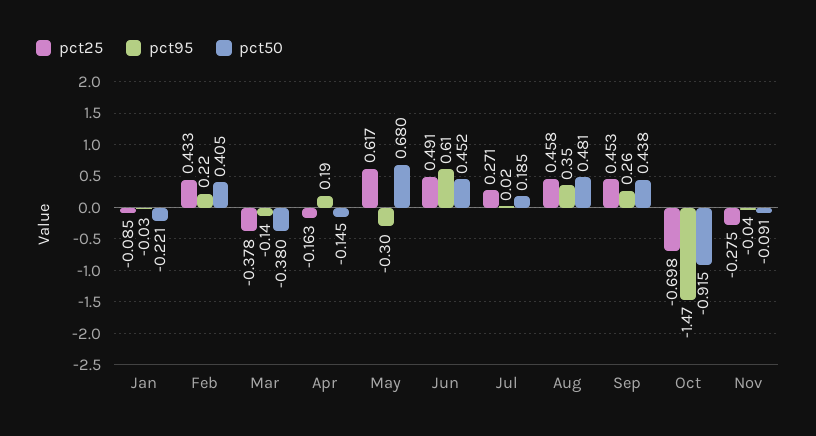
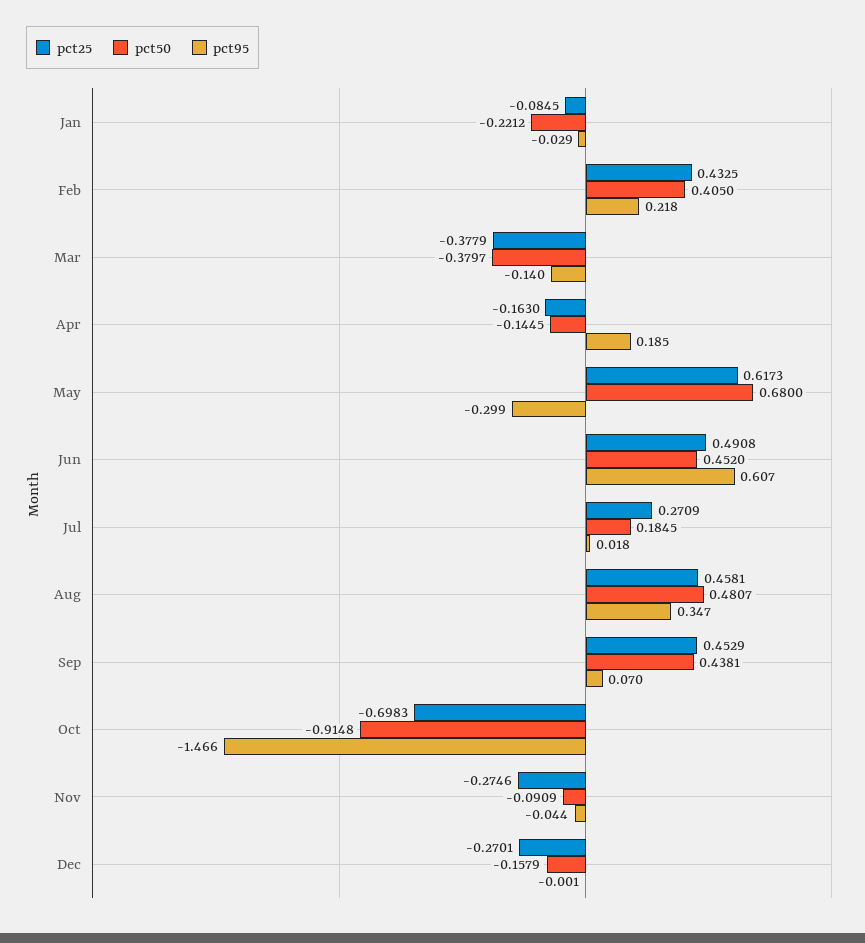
pct95, Sep: 0.26 -> 0.07
pct25, Dec: none -> -0.2701
pct50, Dec: none -> -0.1579
pct95, Dec: none -> -0.001

